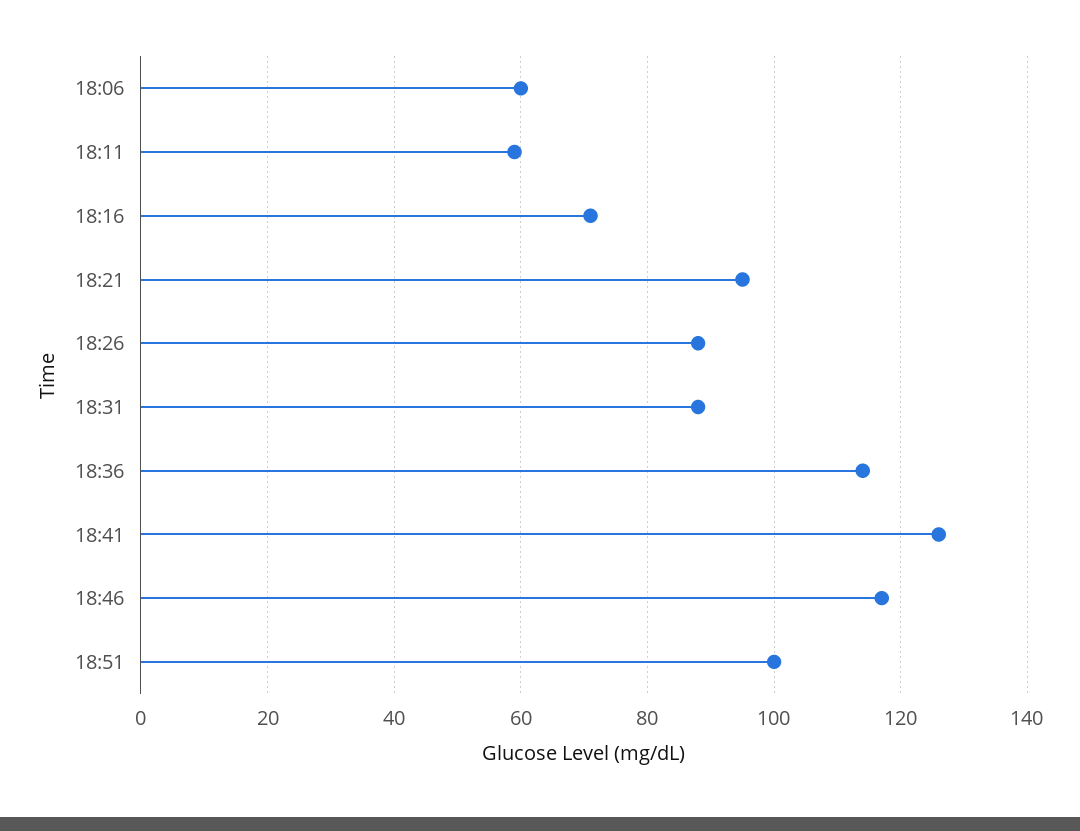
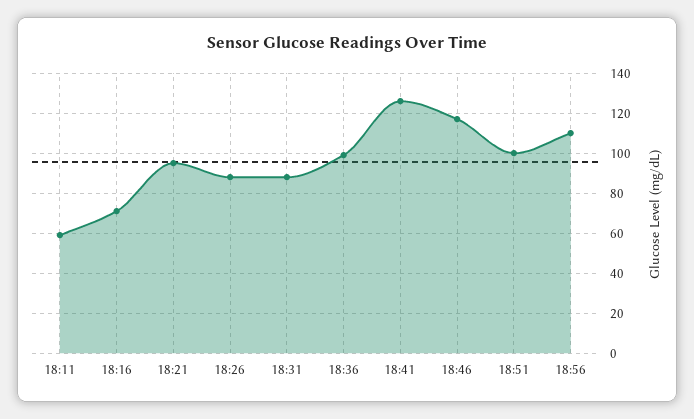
18:06: 60 -> none
18:36: 115 -> 100
18:56: none -> 110

